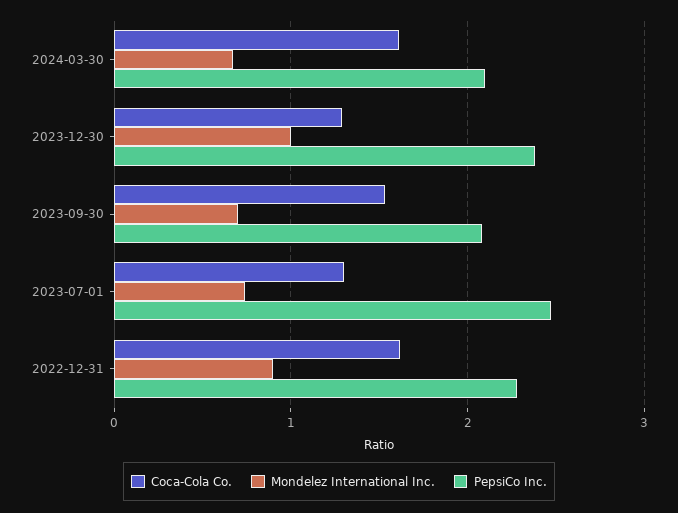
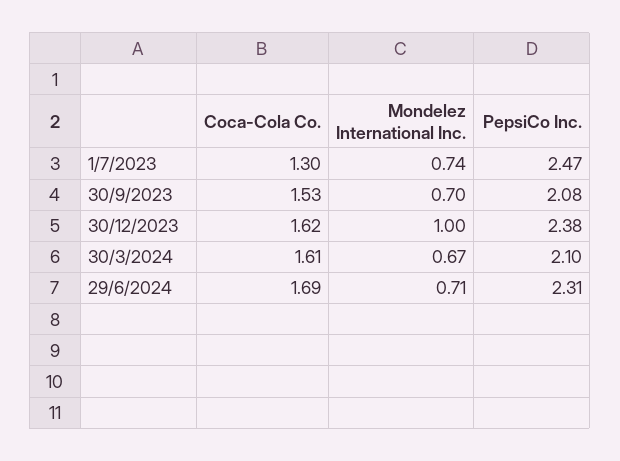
Coca-Cola Co., 2023-12-30: 1.3 -> 1.62
Coca-Cola Co., 2022-12-31: 1.6 -> none
Mondelez International Inc., 2022-12-31: 0.9 -> none
PepsiCo Inc., 2022-12-31: 2.3 -> none
Coca-Cola Co., 29/6/2024: none -> 1.69
Mondelez International Inc., 29/6/2024: none -> 0.71
PepsiCo Inc., 29/6/2024: none -> 2.31

